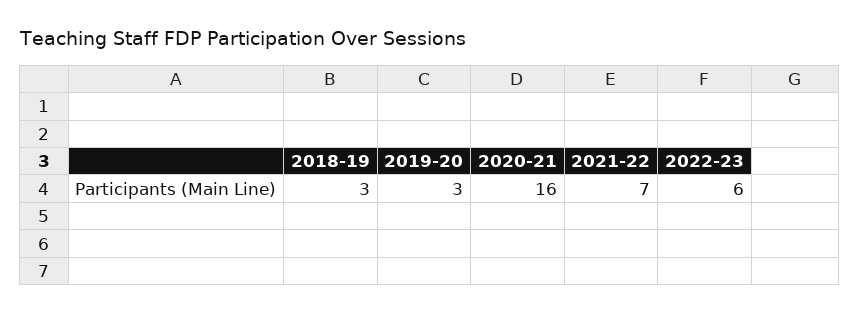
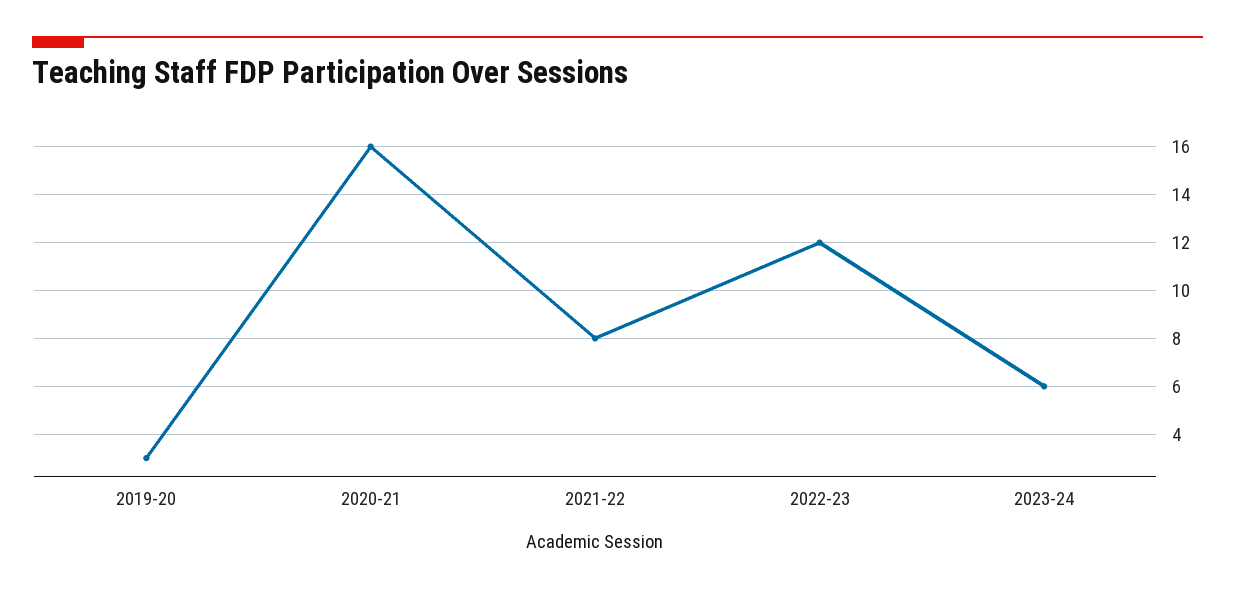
2018-19: 3 -> none
2021-22: 7 -> 8
2022-23: 6 -> 12
2023-24: none -> 6

